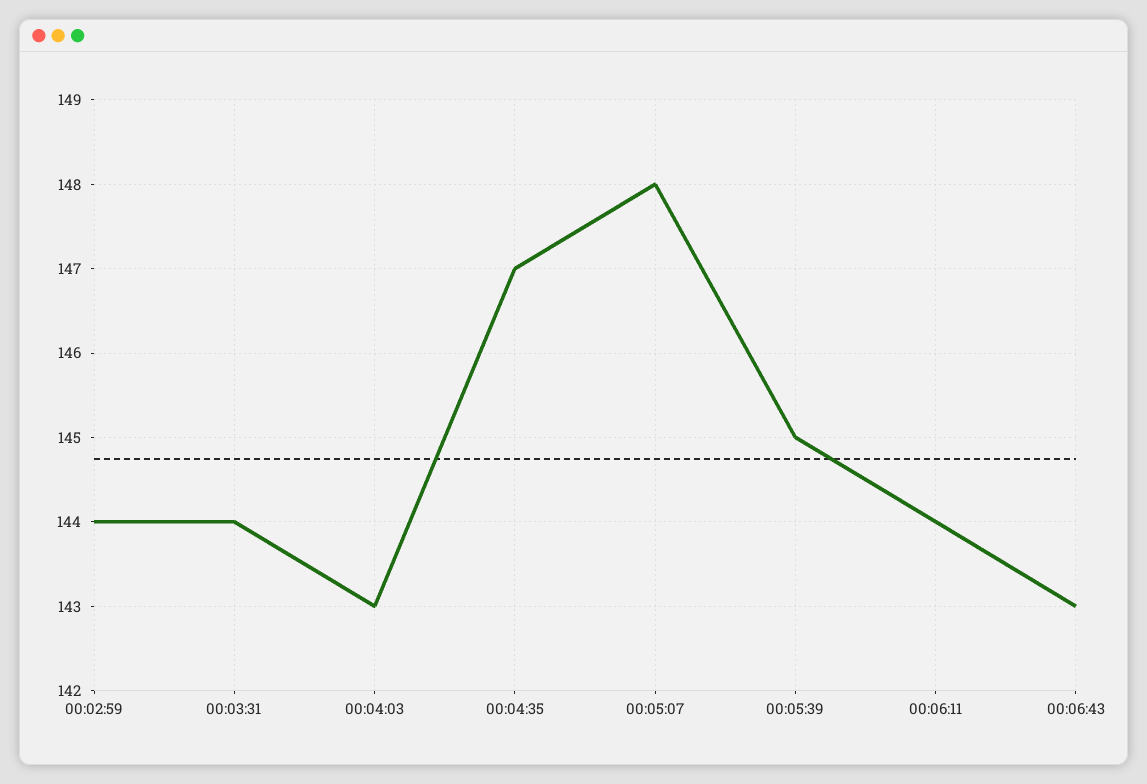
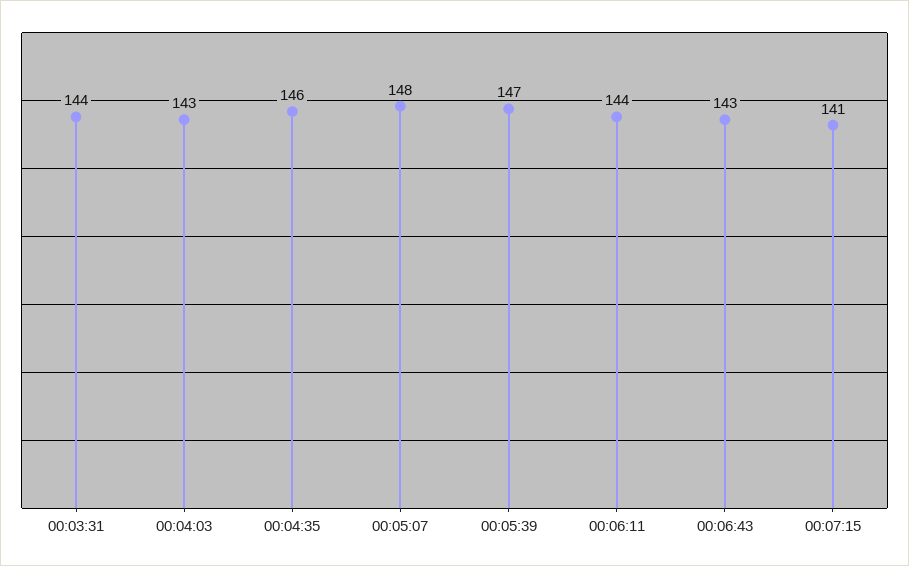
00:02:59: 144 -> none
00:04:35: 147 -> 146
00:05:39: 145 -> 147
00:07:15: none -> 141

